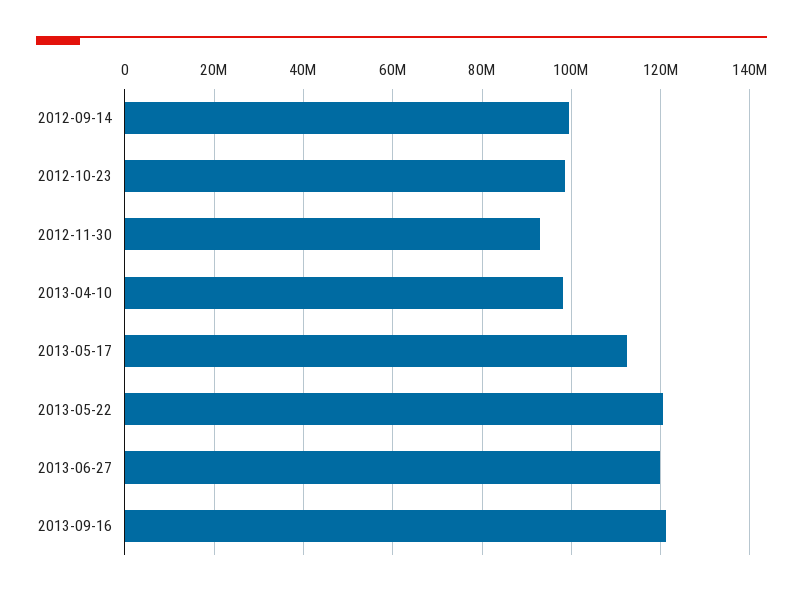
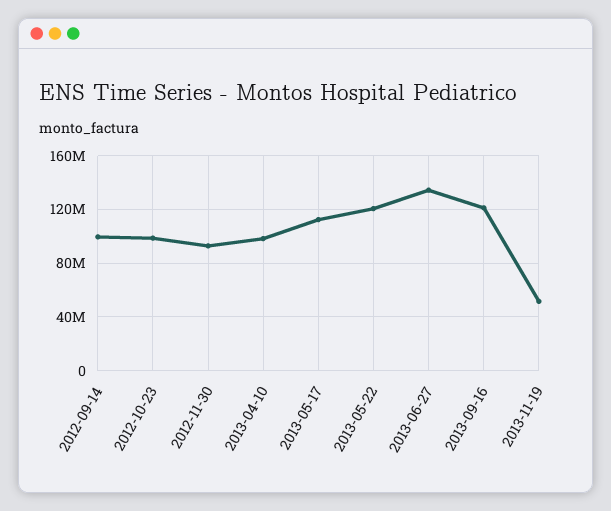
2013-06-27: 120000000 -> 135000000
2013-11-19: none -> 50000000

